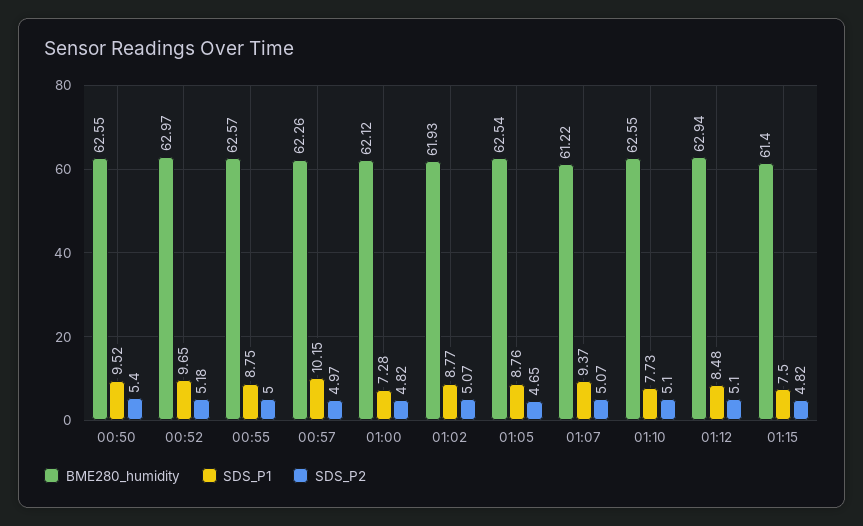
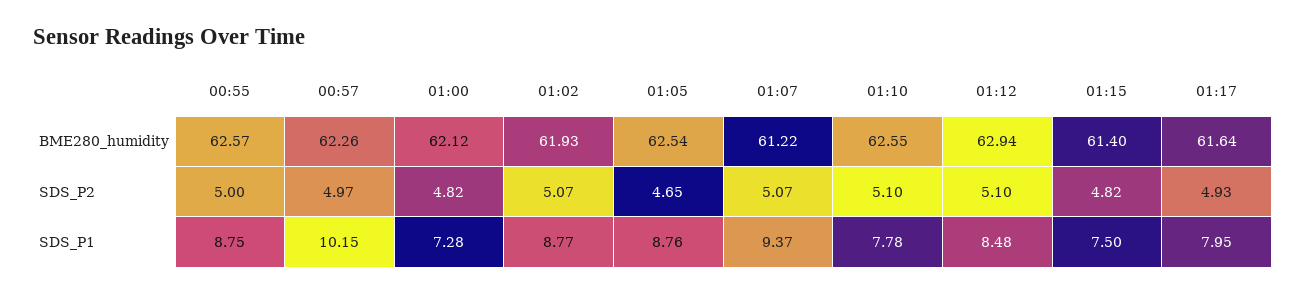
BME280_humidity, 00:50: 62.55 -> none
SDS_P1, 00:50: 9.52 -> none
SDS_P2, 00:50: 5.4 -> none
BME280_humidity, 00:52: 62.97 -> none
SDS_P1, 00:52: 9.65 -> none
SDS_P2, 00:52: 5.18 -> none
SDS_P1, 01:10: 7.73 -> 7.78
BME280_humidity, 01:17: none -> 61.64
SDS_P2, 01:17: none -> 4.93
SDS_P1, 01:17: none -> 7.95

